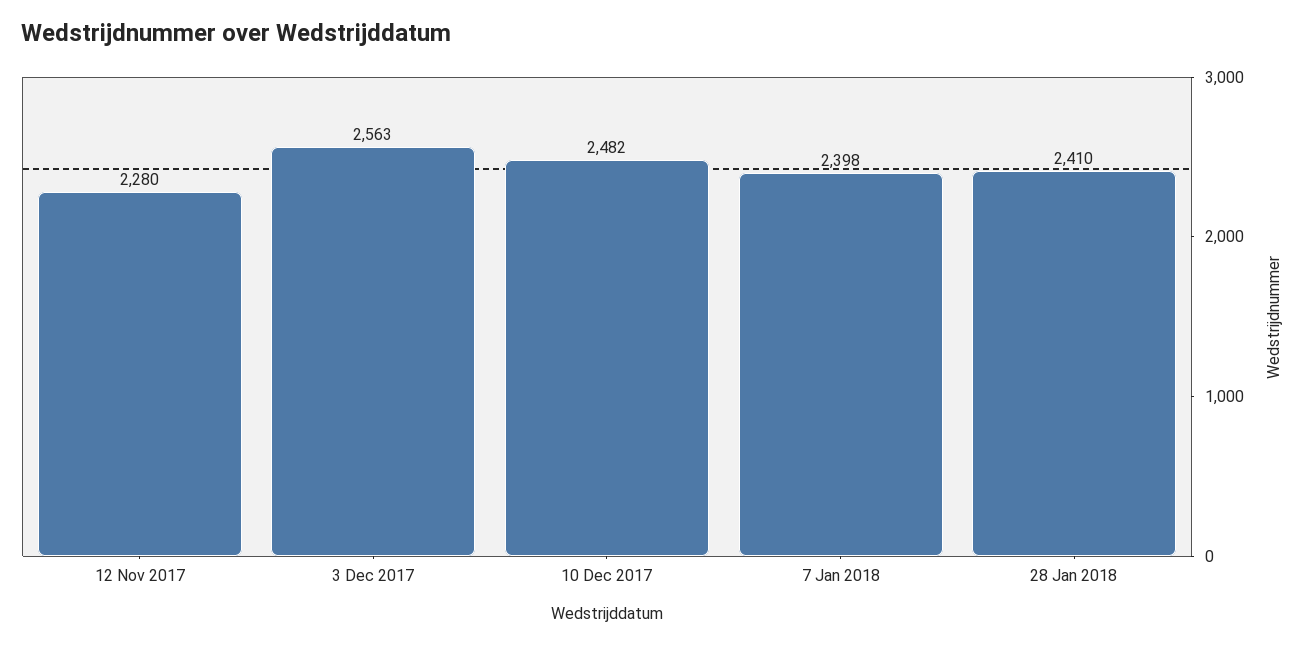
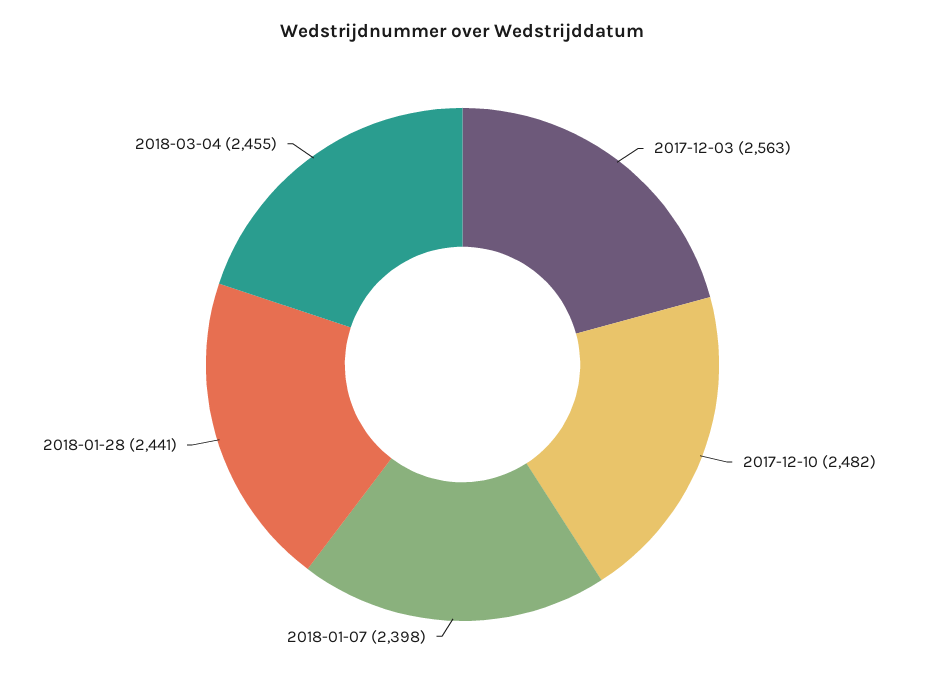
12 Nov 2017: 2280 -> none
28 Jan 2018: 2410 -> 2441
2018-03-04: none -> 2455

